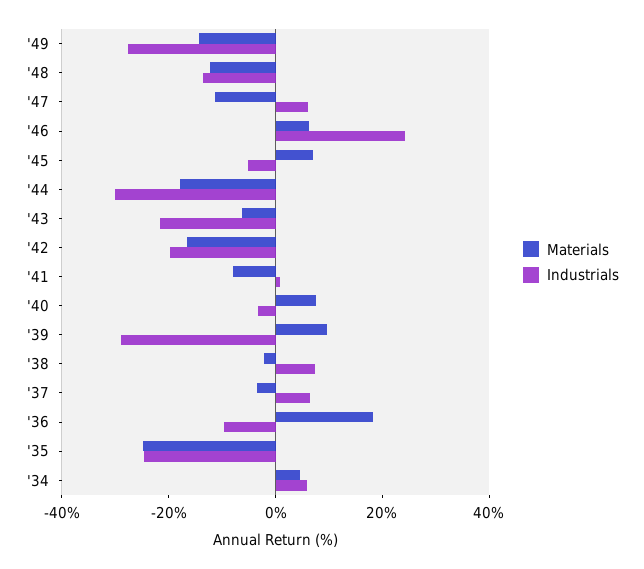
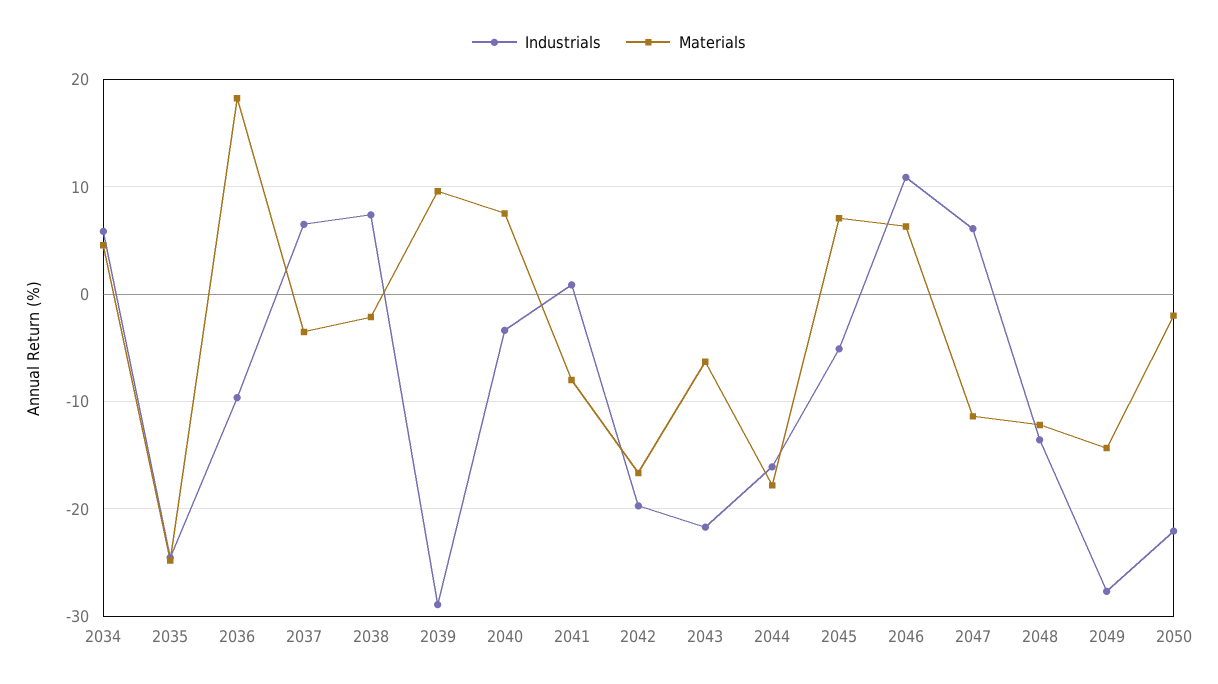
Industrials, '46: 25 -> 11
Industrials, '44: -30 -> -16
Industrials, 2050: none -> -22
Materials, 2050: none -> -2

